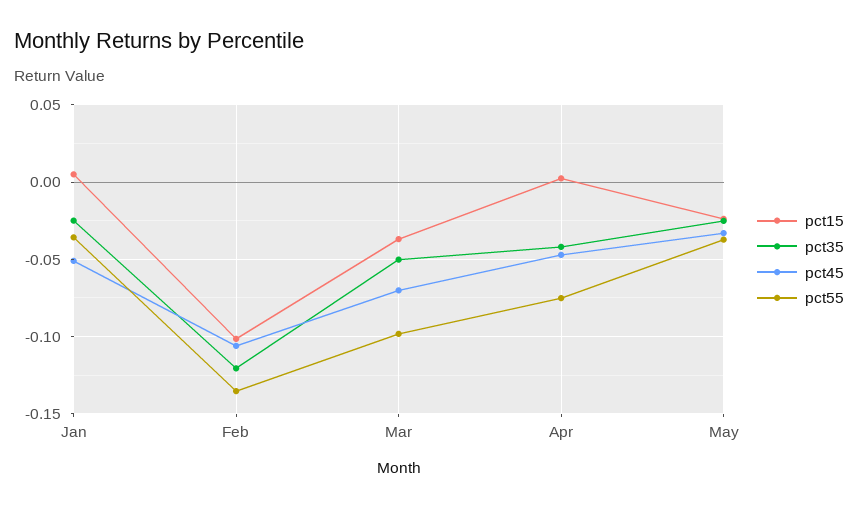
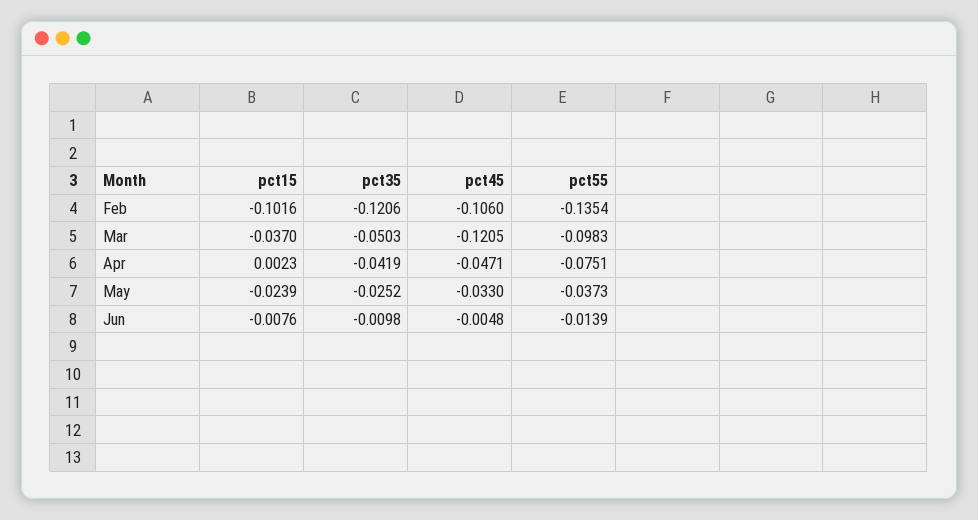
pct15, Jan: 0.005 -> none
pct35, Jan: -0.025 -> none
pct45, Jan: -0.05 -> none
pct55, Jan: -0.035 -> none
pct45, Mar: -0.07 -> -0.1205
pct15, Jun: none -> -0.0076
pct35, Jun: none -> -0.0098
pct45, Jun: none -> -0.0048
pct55, Jun: none -> -0.0139

